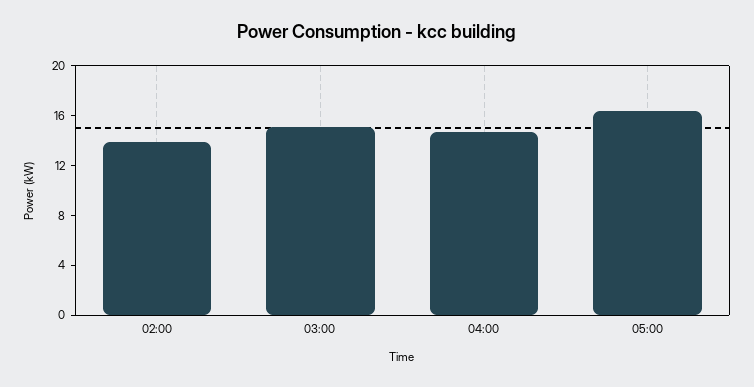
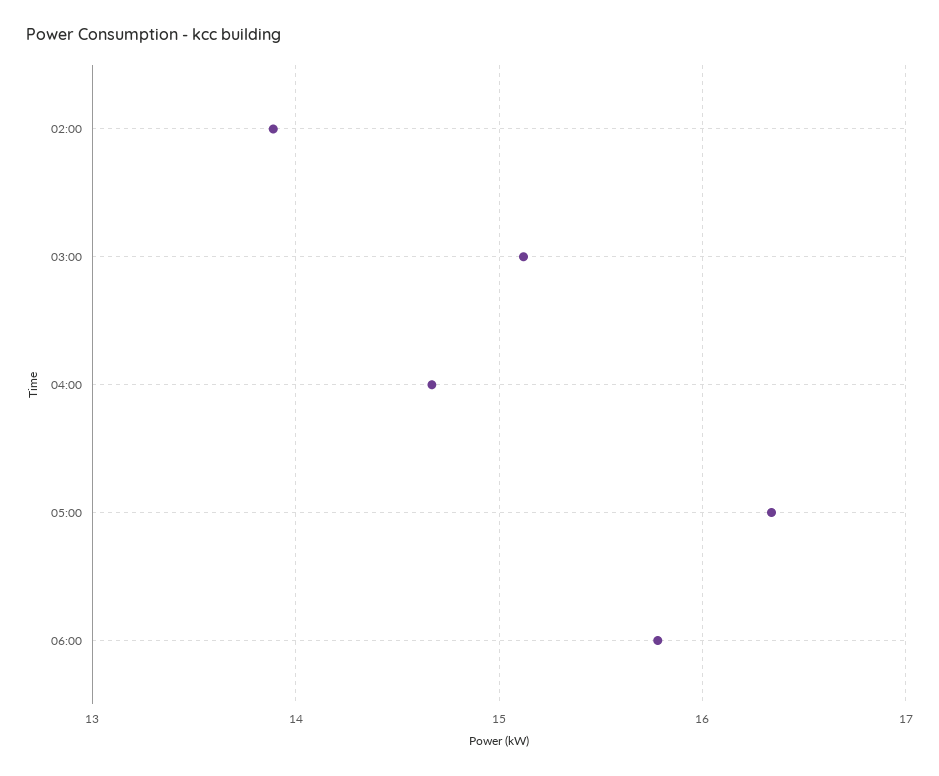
06:00: none -> 15.8

